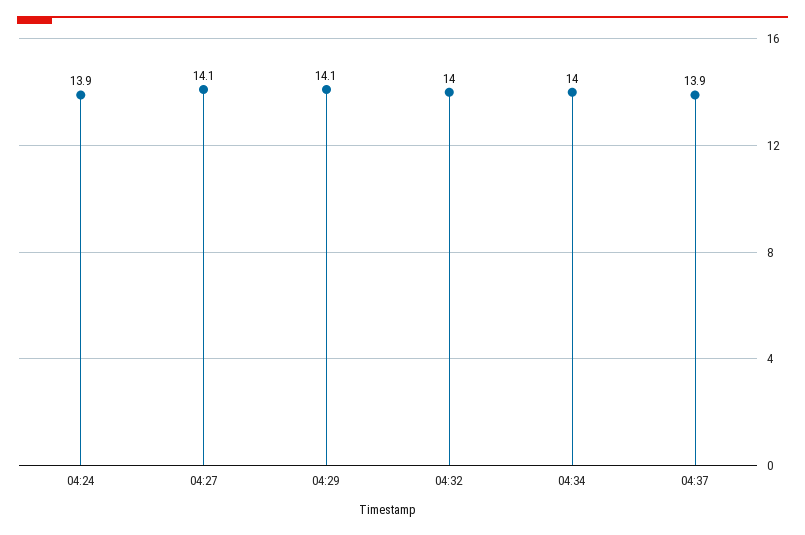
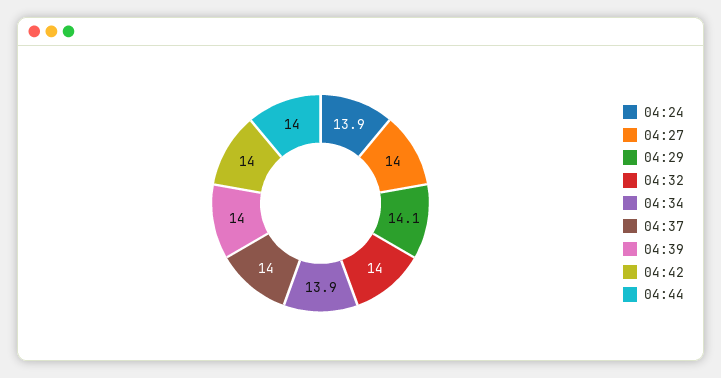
04:27: 14.1 -> 14
04:34: 14 -> 13.9
04:37: 13.9 -> 14
04:39: none -> 14
04:42: none -> 14
04:44: none -> 14

